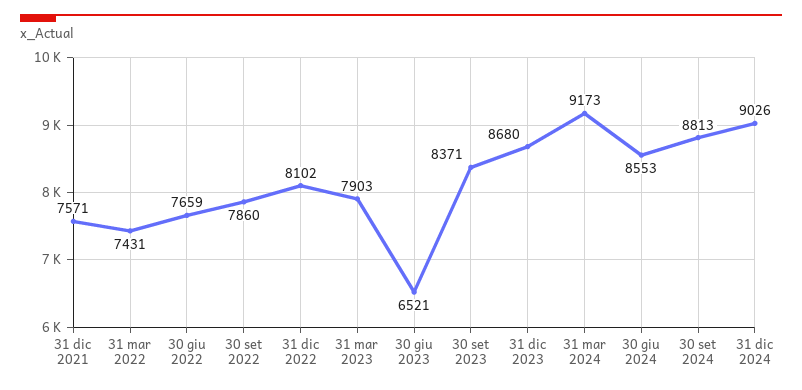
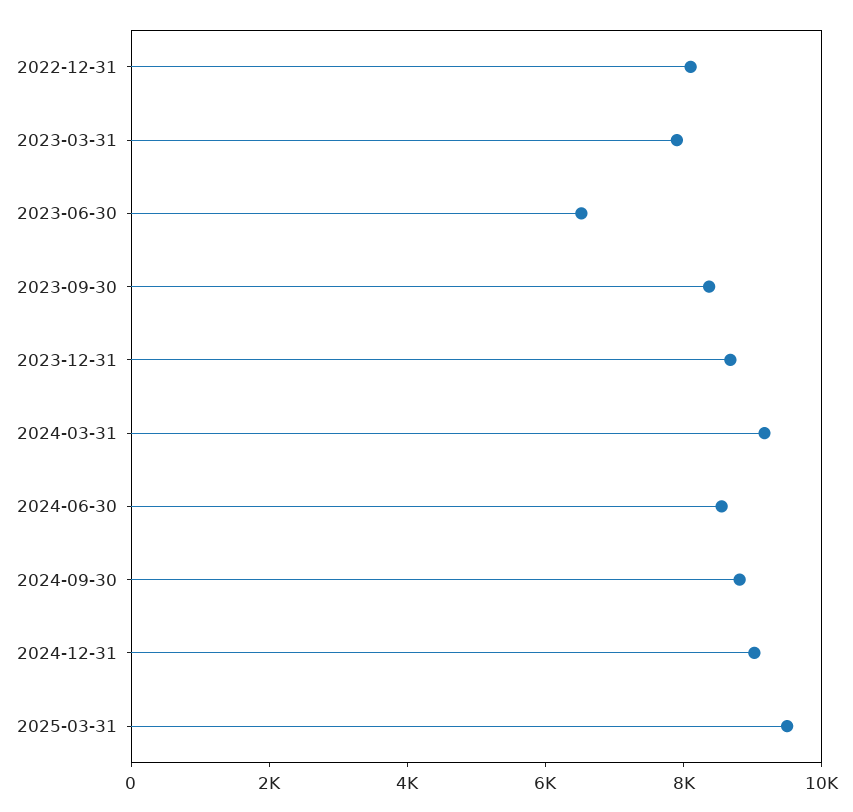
31 dic 2021: 7571 -> none
31 mar 2022: 7431 -> none
30 giu 2022: 7659 -> none
30 set 2022: 7860 -> none
2025-03-31: none -> 9500

